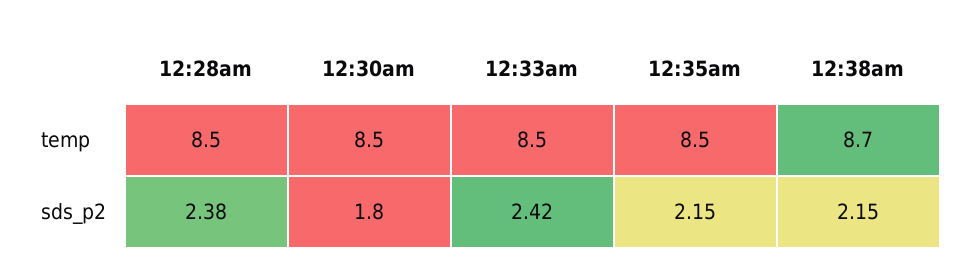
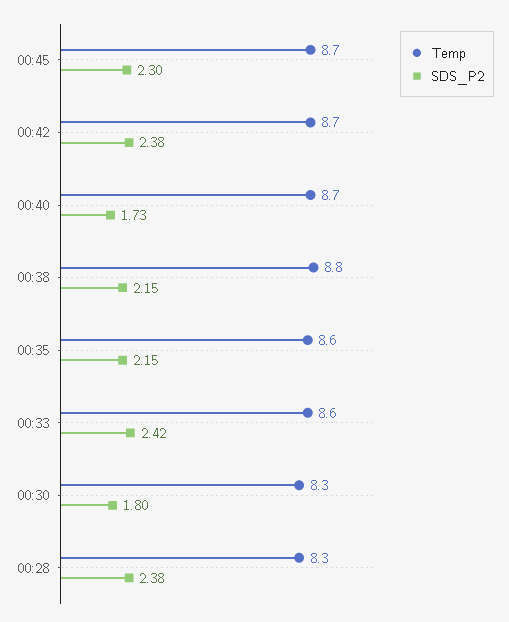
temp, 12:28am: 8.5 -> 8.3
temp, 12:30am: 8.5 -> 8.3
temp, 12:33am: 8.5 -> 8.6
temp, 12:35am: 8.5 -> 8.6
temp, 12:38am: 8.7 -> 8.8
temp, 00:45: none -> 8.7
sds_p2, 00:45: none -> 2.3
temp, 00:42: none -> 8.7
sds_p2, 00:42: none -> 2.38
temp, 00:40: none -> 8.7
sds_p2, 00:40: none -> 1.73

